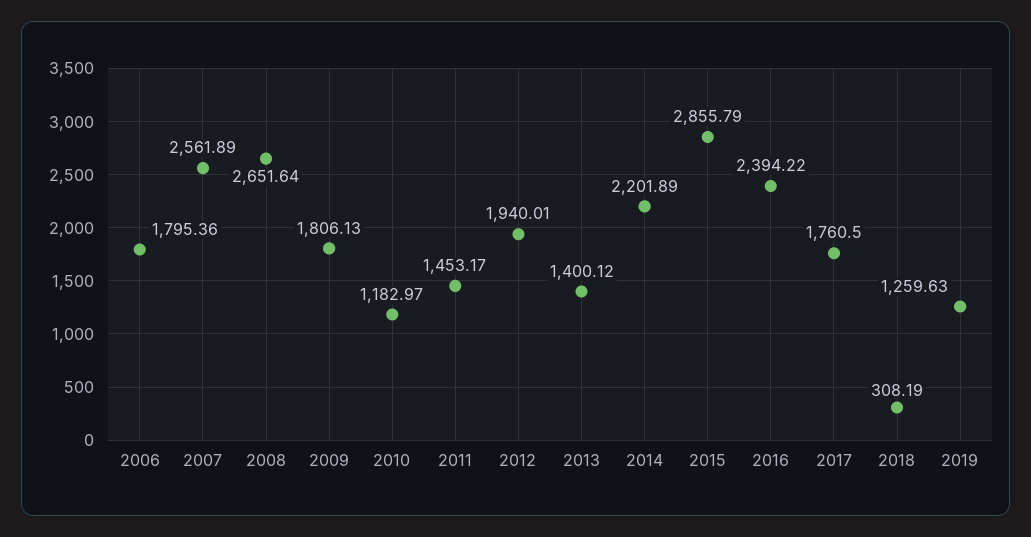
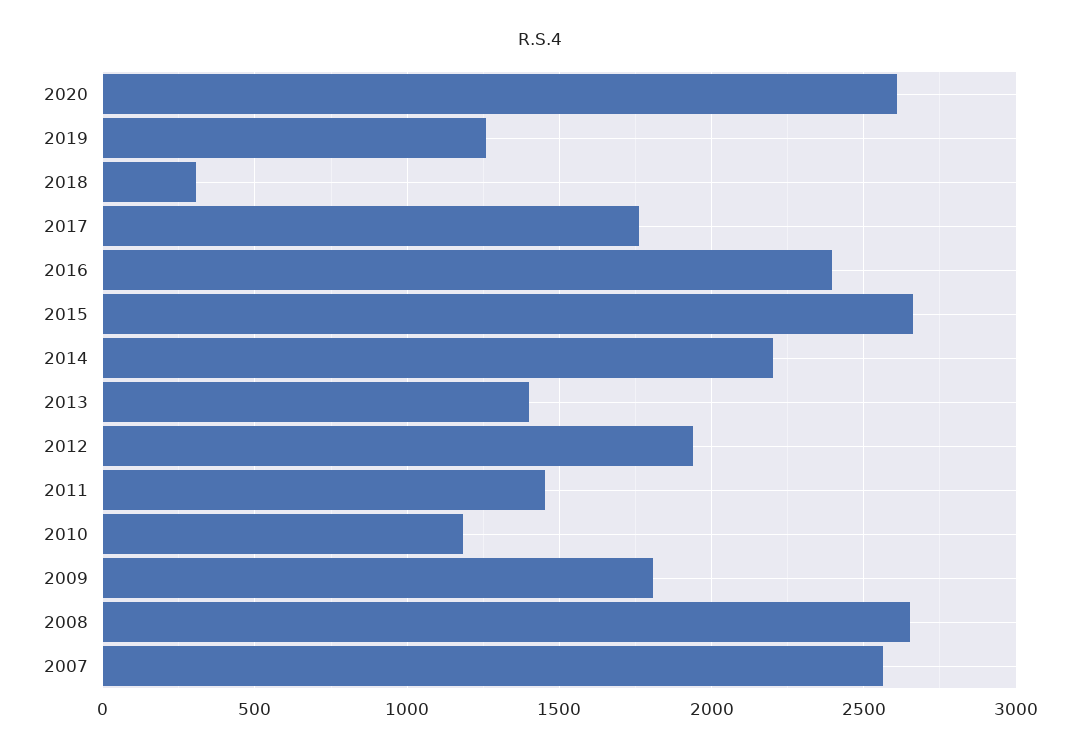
2006: 1795.36 -> none
2015: 2855.79 -> 2650
2020: none -> 2600

